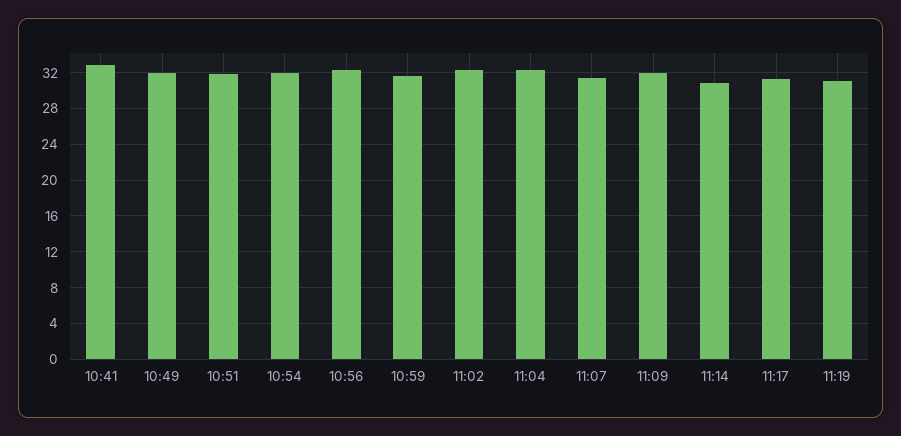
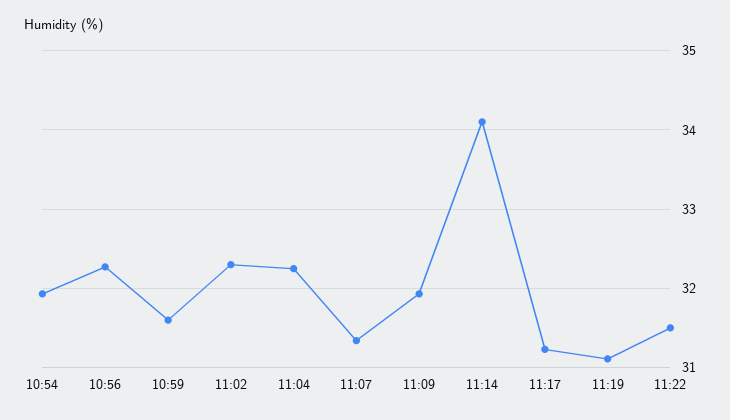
10:41: 33 -> none
10:49: 32 -> none
10:51: 32 -> none
11:14: 31 -> 34.1
11:22: none -> 31.5

